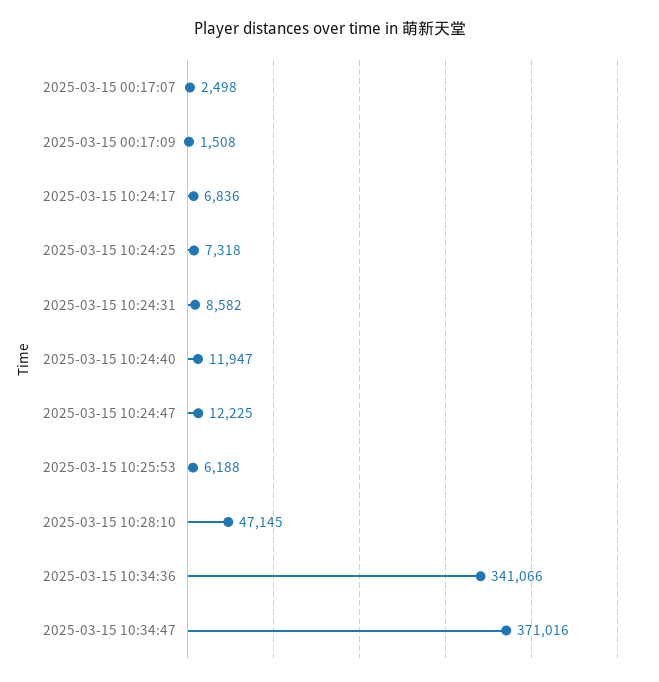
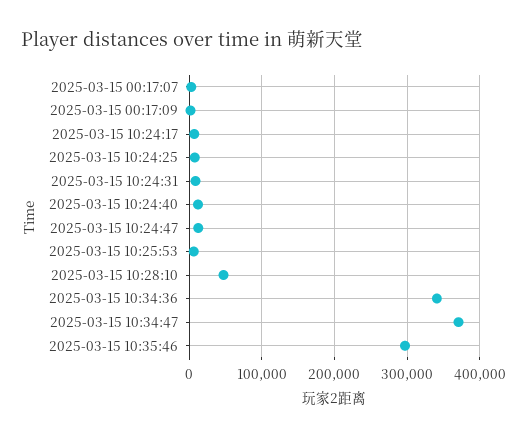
2025-03-15 10:35:46: none -> 300000

